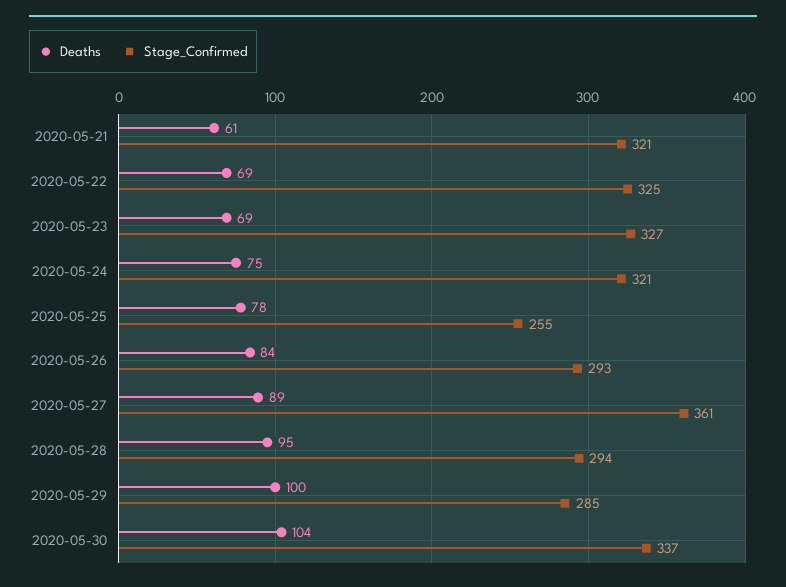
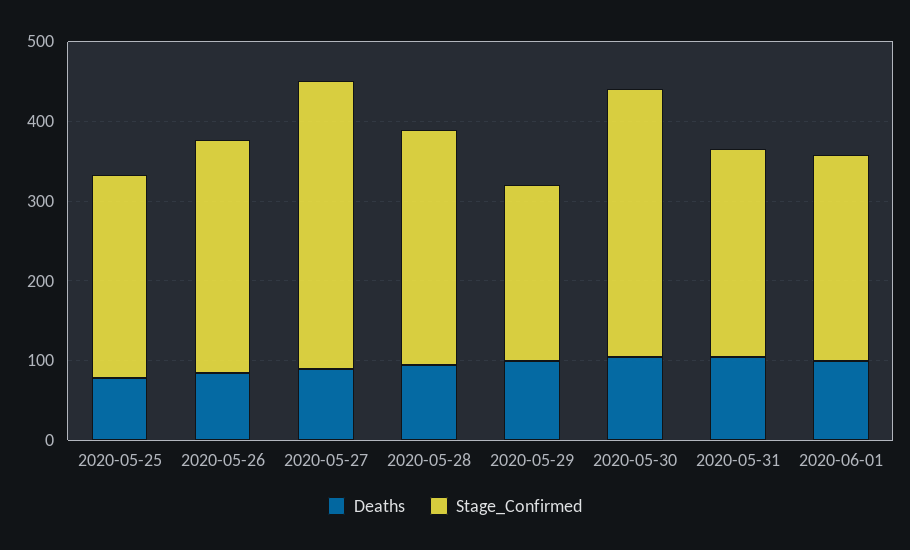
Deaths, 2020-05-21: 61 -> none
Stage_Confirmed, 2020-05-21: 321 -> none
Deaths, 2020-05-22: 69 -> none
Stage_Confirmed, 2020-05-22: 325 -> none
Deaths, 2020-05-23: 69 -> none
Stage_Confirmed, 2020-05-23: 327 -> none
Deaths, 2020-05-24: 75 -> none
Stage_Confirmed, 2020-05-24: 321 -> none
Stage_Confirmed, 2020-05-29: 285 -> 220
Deaths, 2020-05-31: none -> 100
Stage_Confirmed, 2020-05-31: none -> 260
Deaths, 2020-06-01: none -> 100
Stage_Confirmed, 2020-06-01: none -> 260

